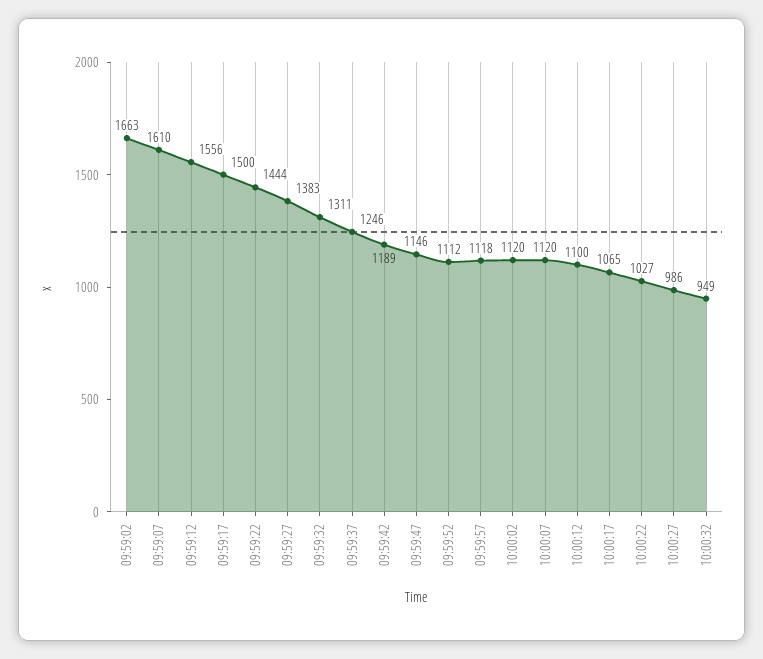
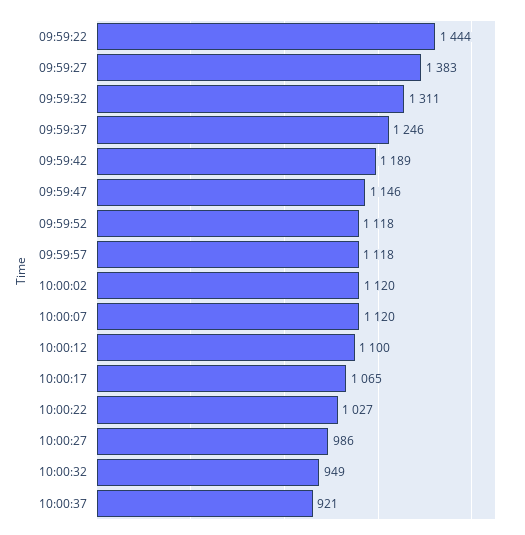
09:59:02: 1663 -> none
09:59:07: 1610 -> none
09:59:12: 1556 -> none
09:59:17: 1500 -> none
09:59:52: 1112 -> 1118
10:00:37: none -> 921

